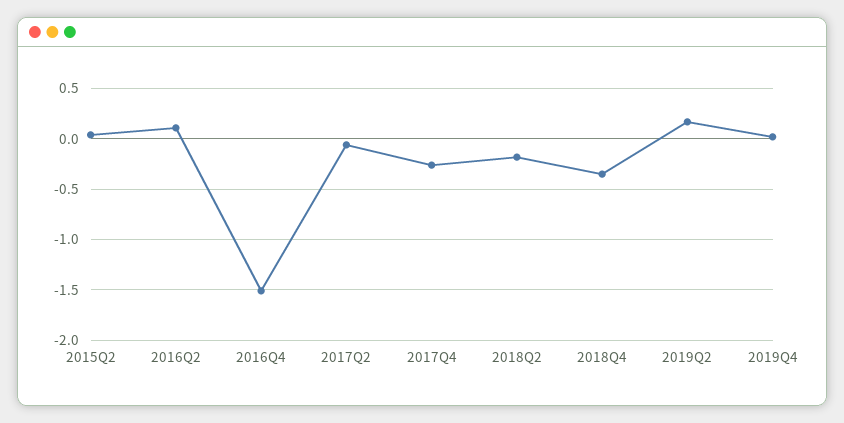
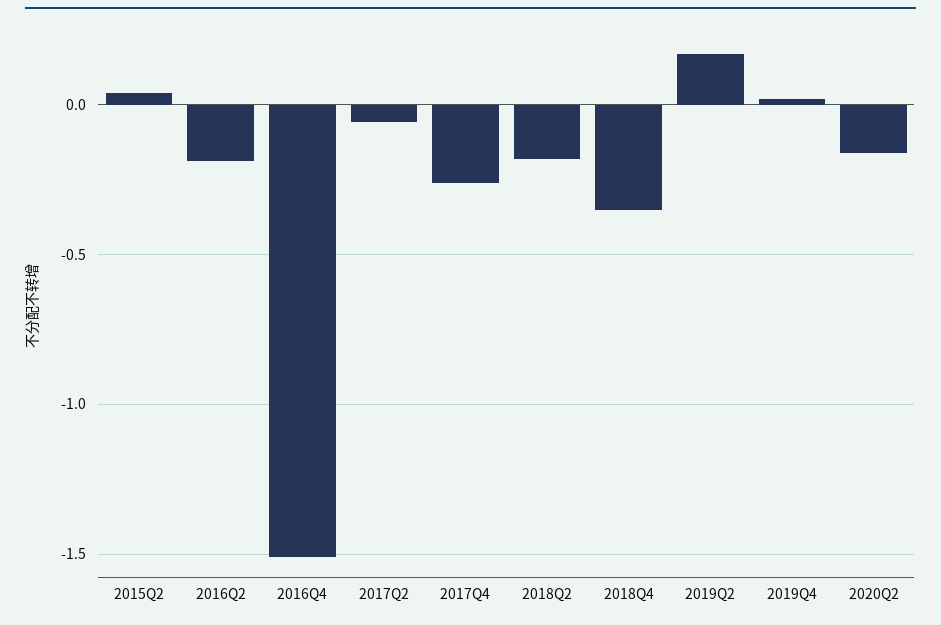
2016Q2: 0.1 -> -0.2
2020Q2: none -> -0.15

